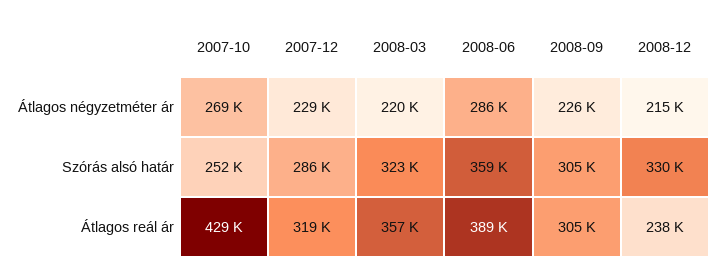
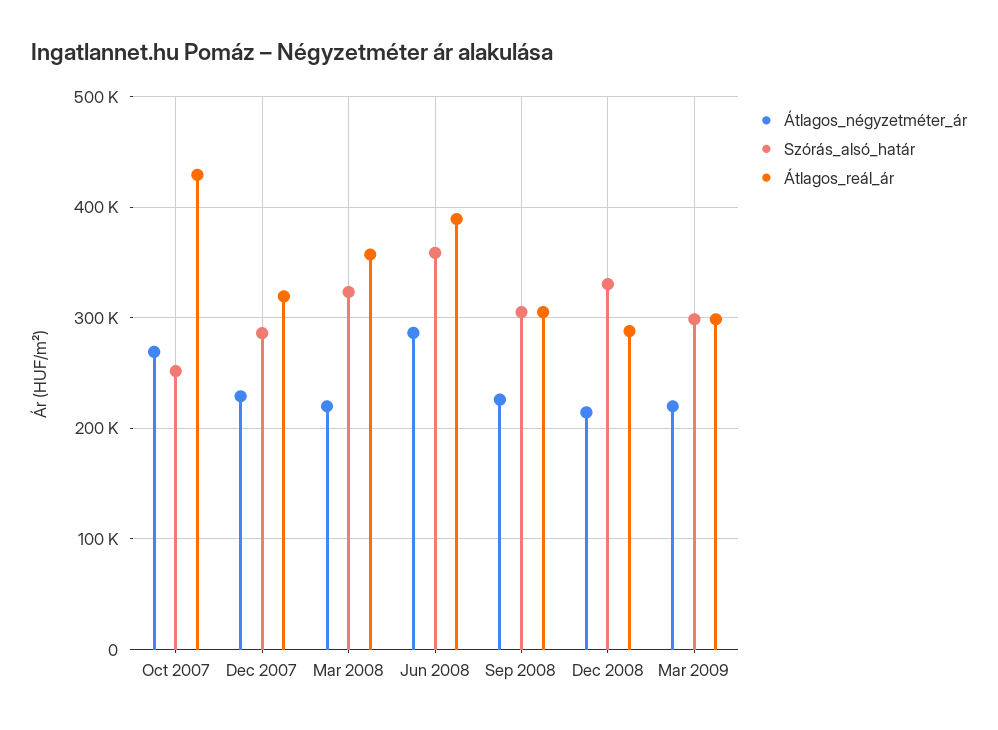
Átlagos reál ár, 2008-12: 238000 -> 290000
Átlagos négyzetméter ár, Mar 2009: none -> 220000
Szórás alsó határ, Mar 2009: none -> 300000
Átlagos reál ár, Mar 2009: none -> 300000

